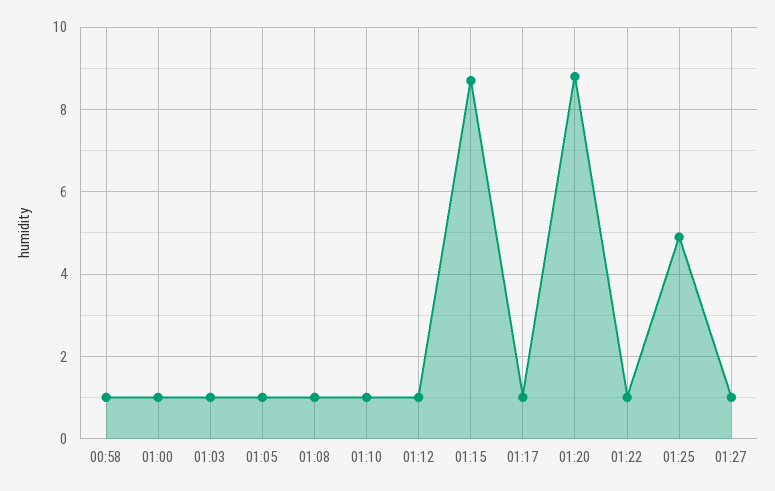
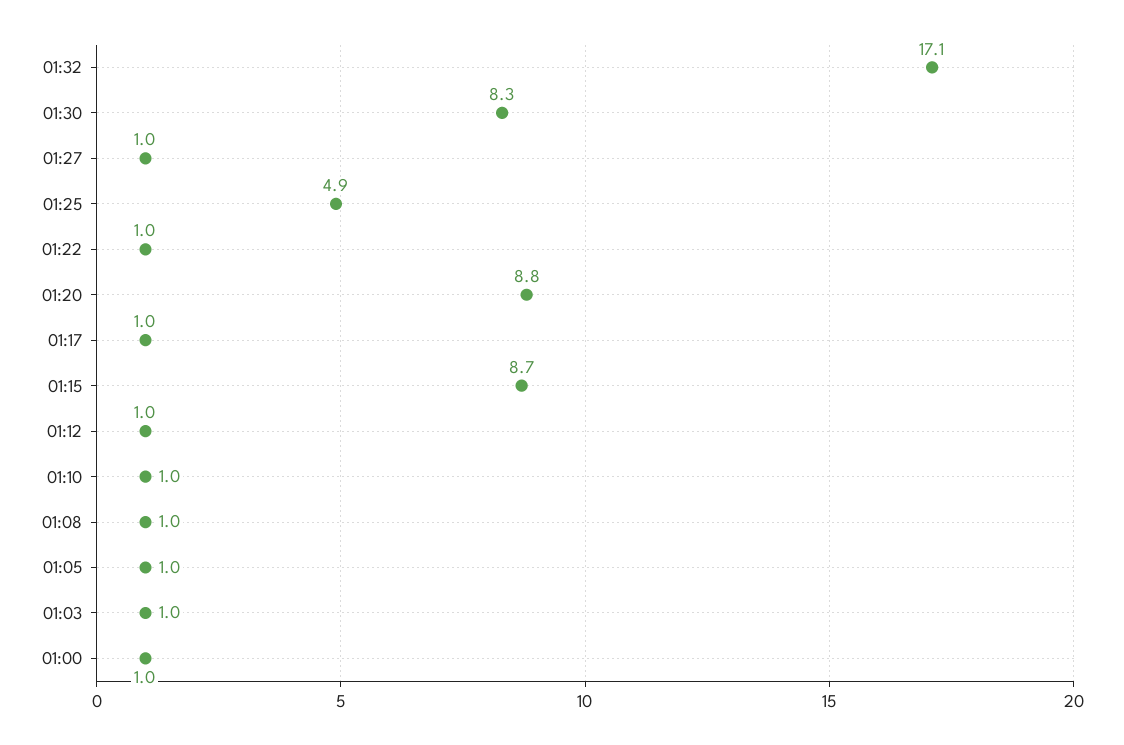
00:58: 1 -> none
01:32: none -> 17.1
01:30: none -> 8.3

